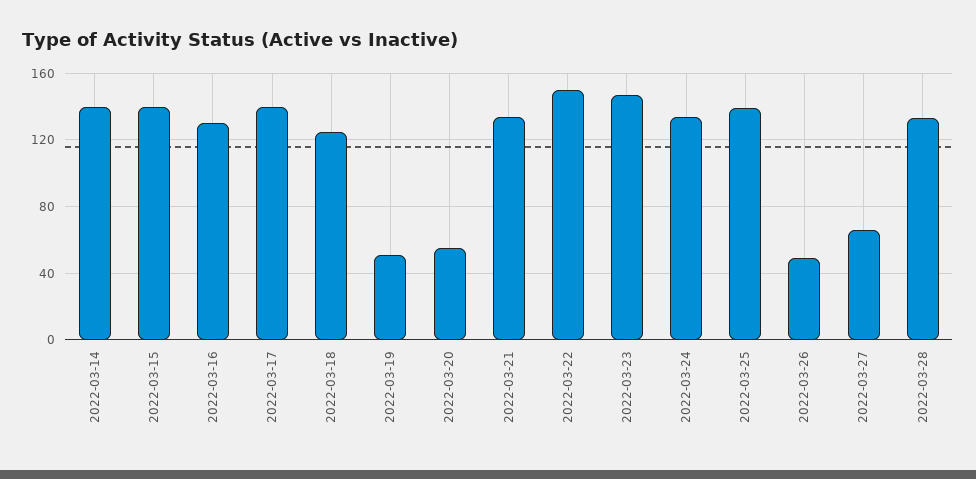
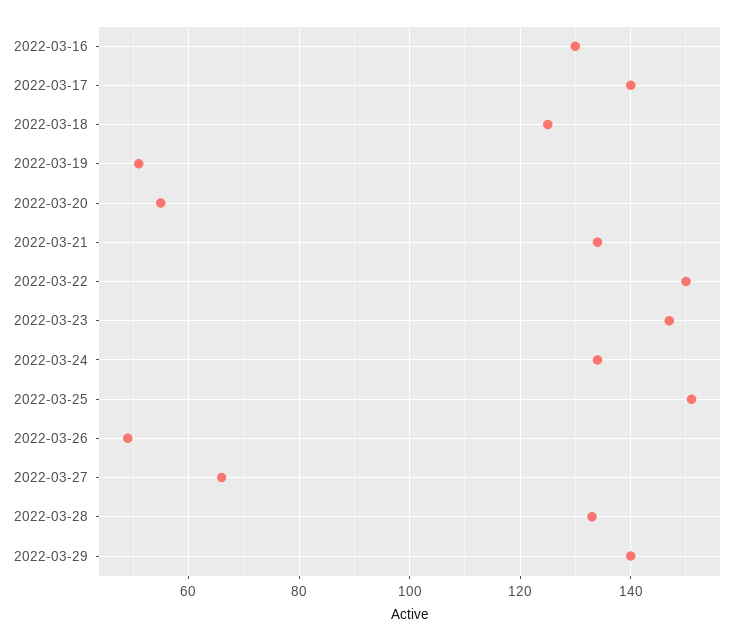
2022-03-14: 140 -> none
2022-03-15: 140 -> none
2022-03-25: 140 -> 150
2022-03-29: none -> 140

